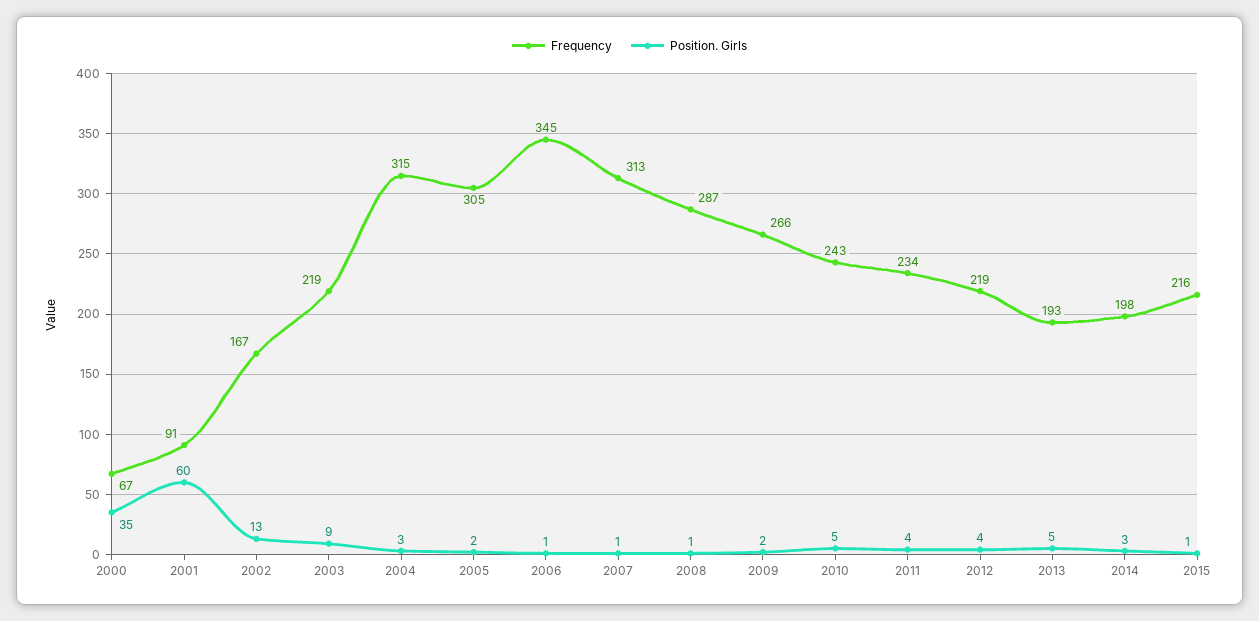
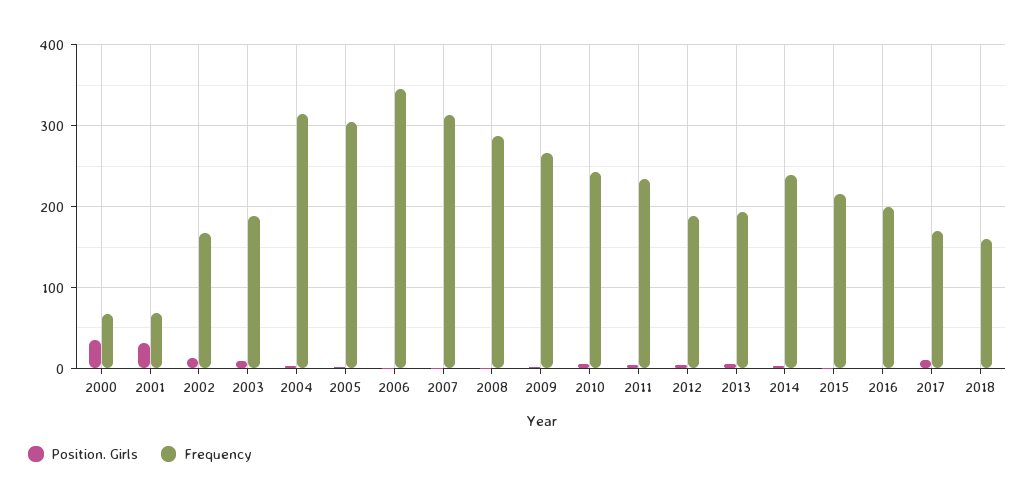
Frequency, 2001: 91 -> 70
Position. Girls, 2001: 60 -> 30
Frequency, 2003: 219 -> 190
Frequency, 2012: 219 -> 190
Frequency, 2014: 198 -> 240
Position. Girls, 2016: none -> 0
Frequency, 2016: none -> 200
Position. Girls, 2017: none -> 10
Frequency, 2017: none -> 170
Position. Girls, 2018: none -> 0
Frequency, 2018: none -> 160

